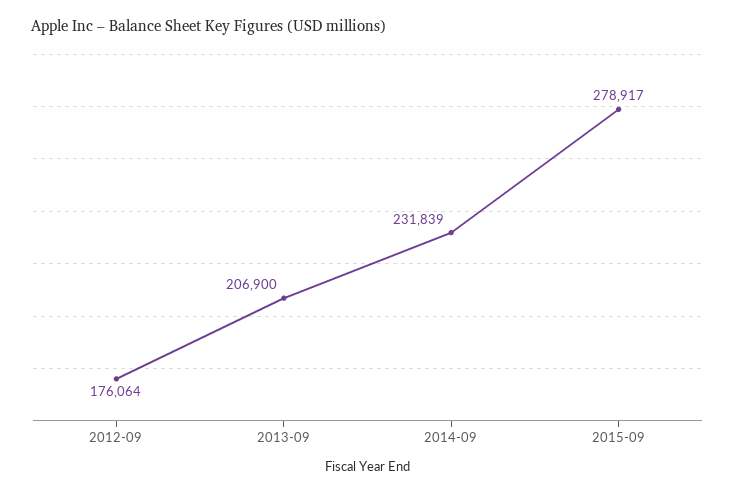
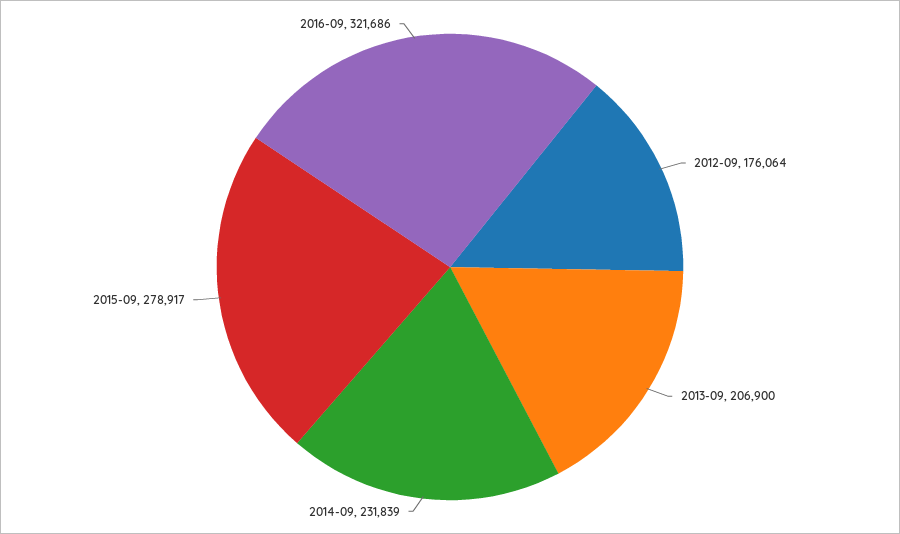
2016-09: none -> 321686

